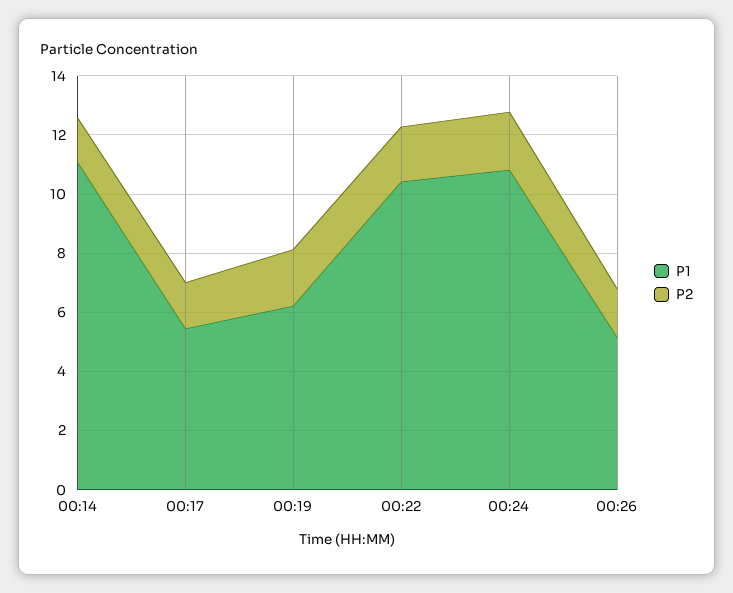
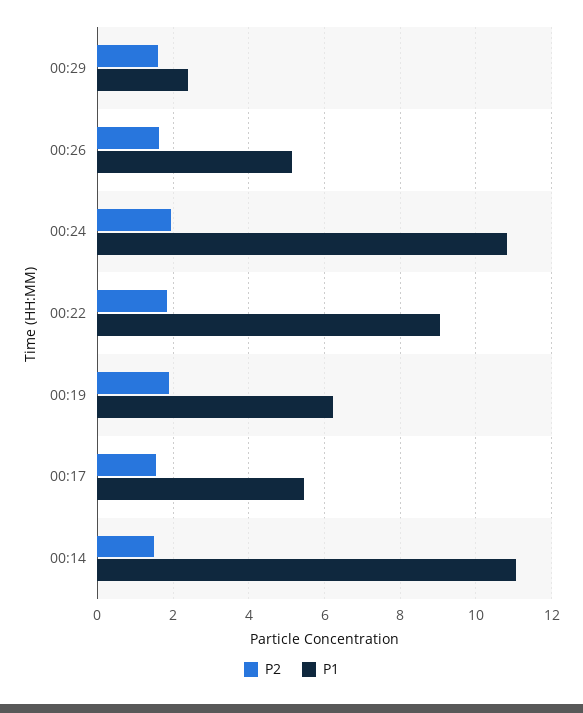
P1, 00:22: 10.5 -> 9
P2, 00:29: none -> 1.6
P1, 00:29: none -> 2.4

